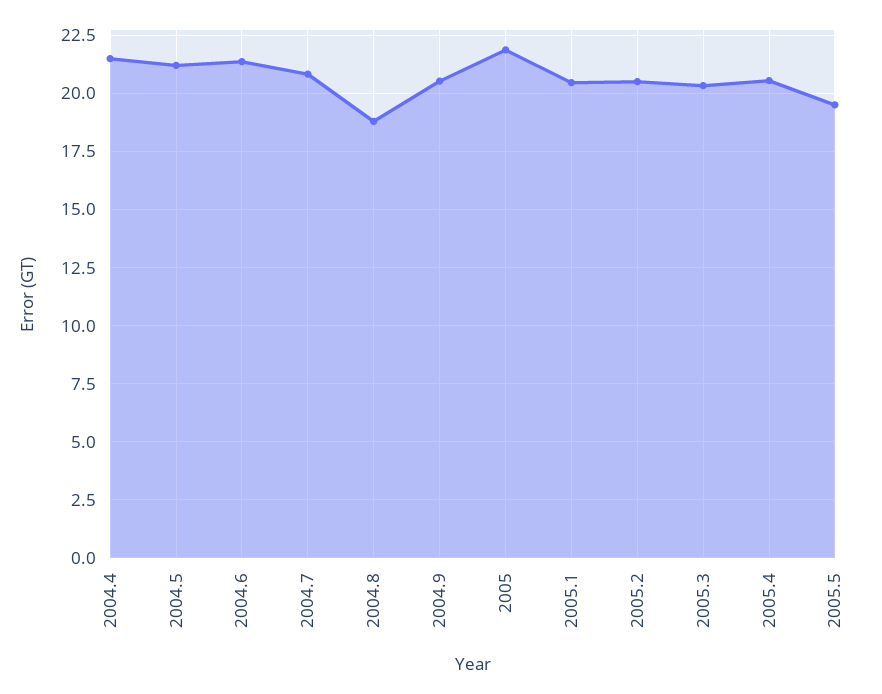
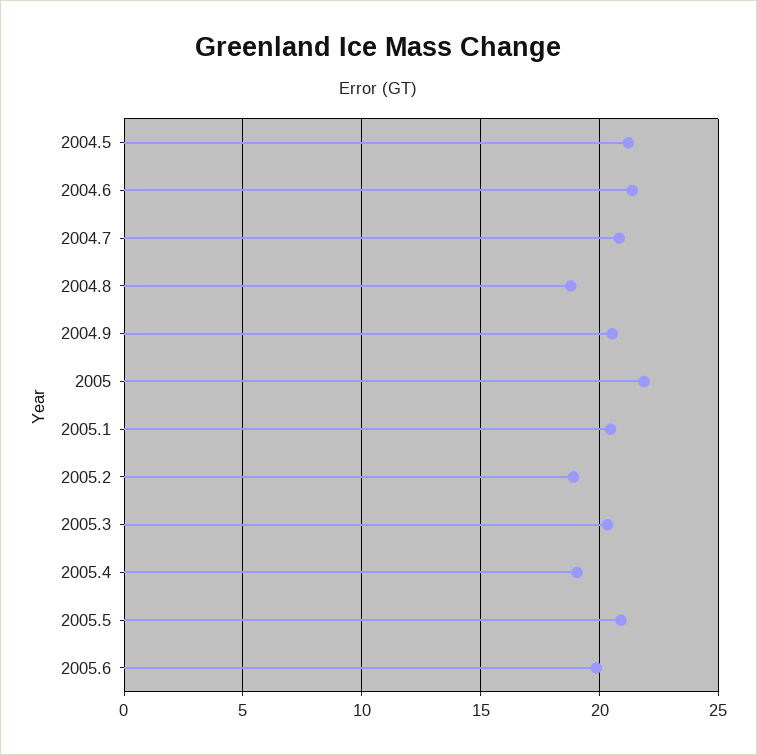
2004.4: 21.5 -> none
2005.2: 20.5 -> 19
2005.4: 20.5 -> 19
2005.5: 19.5 -> 21
2005.6: none -> 20

